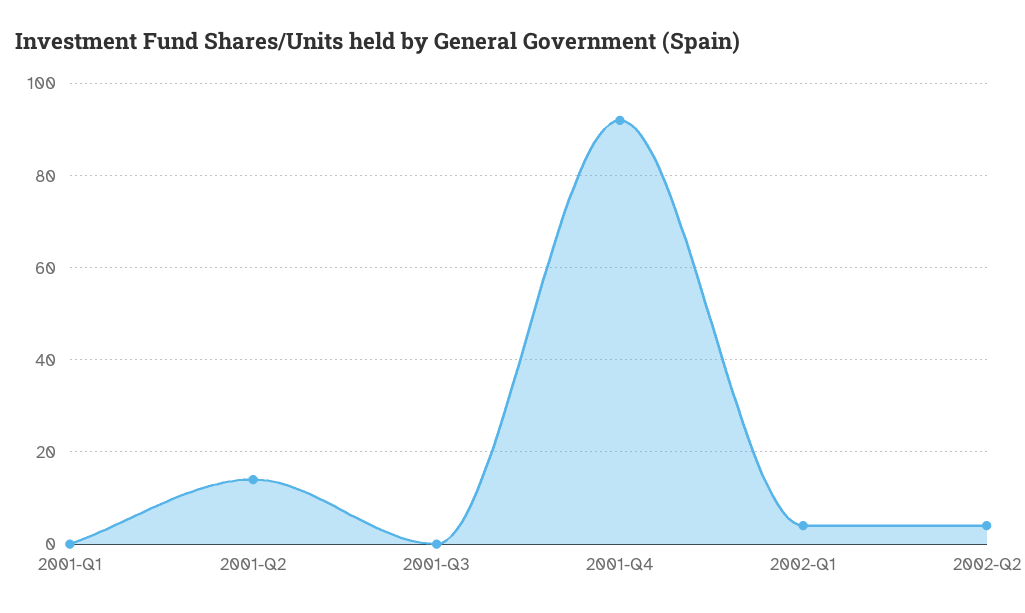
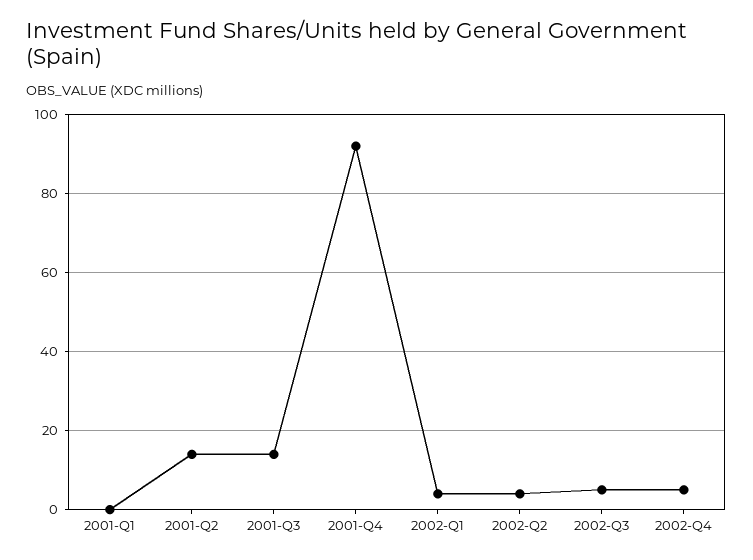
2001-Q3: 0 -> 15
2002-Q3: none -> 5
2002-Q4: none -> 5

